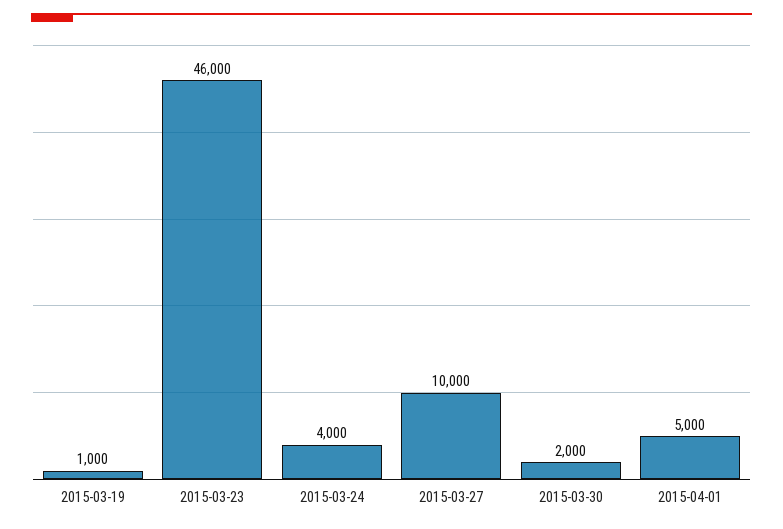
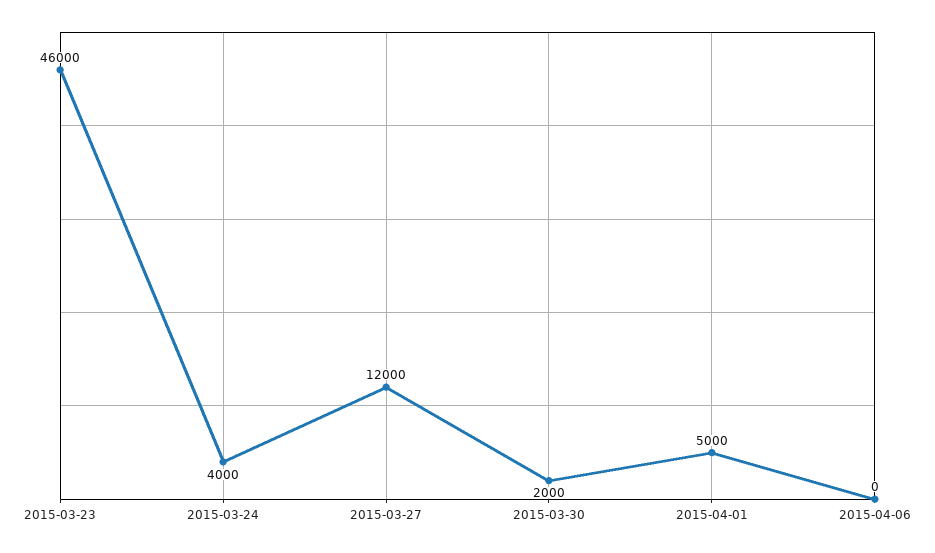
2015-03-19: 1000 -> none
2015-03-27: 10000 -> 12000
2015-04-06: none -> 0

